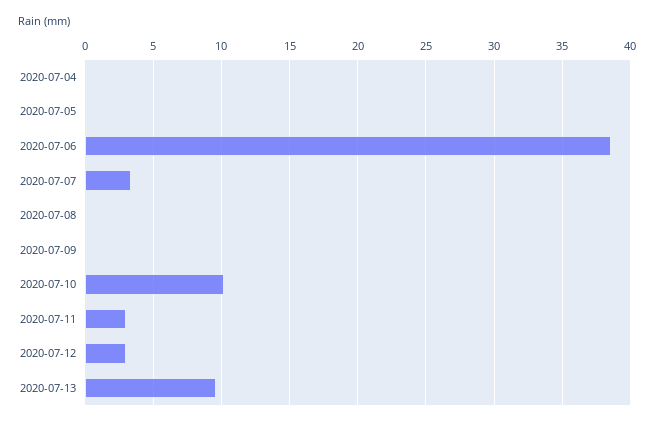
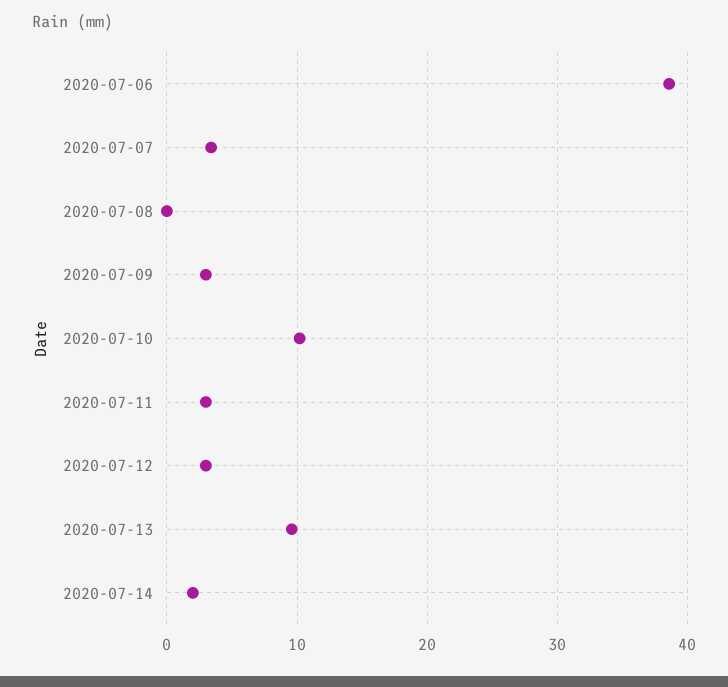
2020-07-04: 0 -> none
2020-07-05: 0 -> none
2020-07-09: 0 -> 3
2020-07-14: none -> 2

